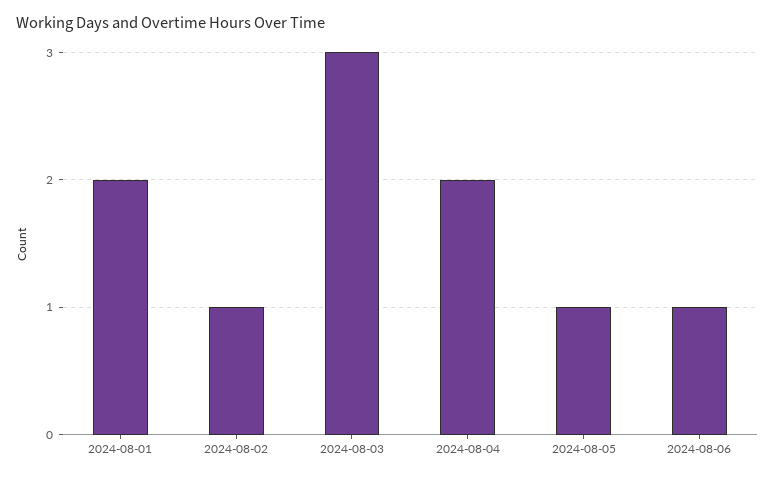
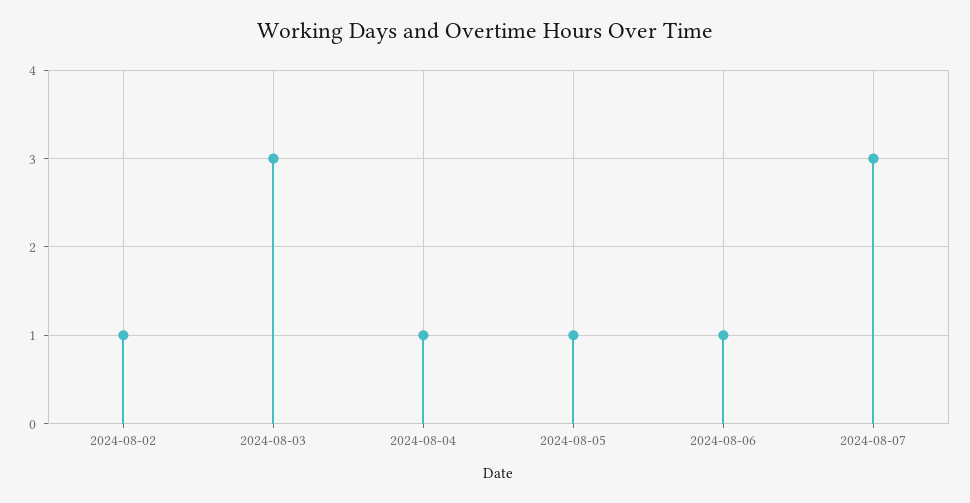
2024-08-01: 2 -> none
2024-08-04: 2 -> 1
2024-08-07: none -> 3

